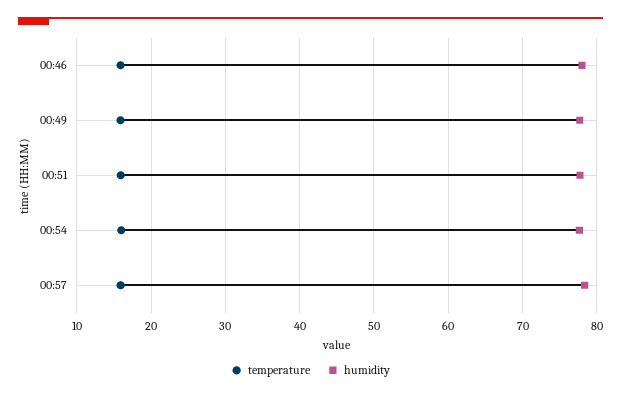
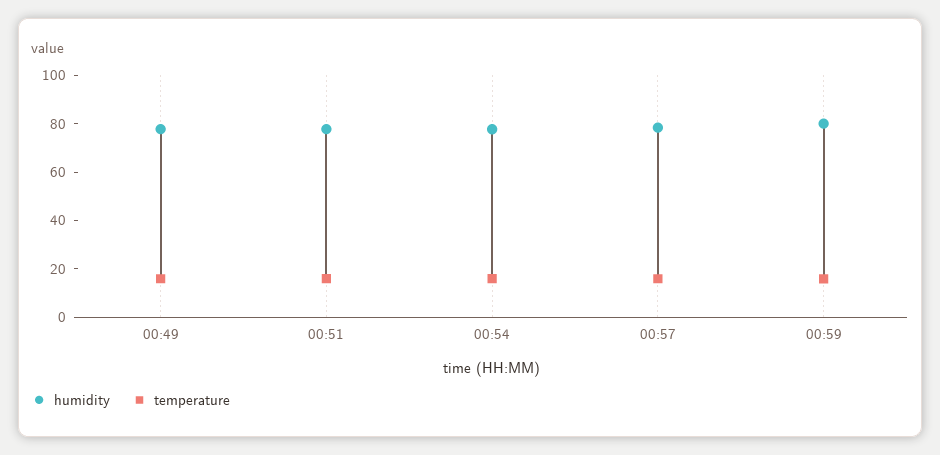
temperature, 00:46: 16 -> none
humidity, 00:46: 78 -> none
humidity, 00:59: none -> 80
temperature, 00:59: none -> 15

